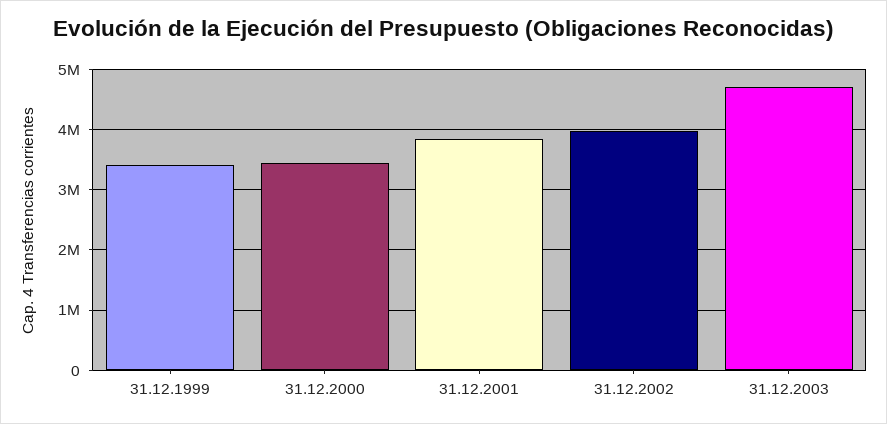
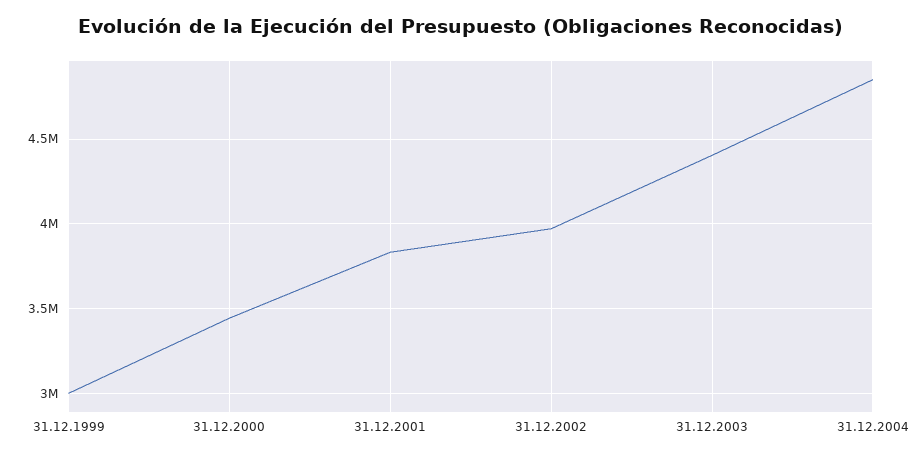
31.12.1999: 3400000 -> 3000000
31.12.2003: 4700000 -> 4400000
31.12.2004: none -> 4850000

